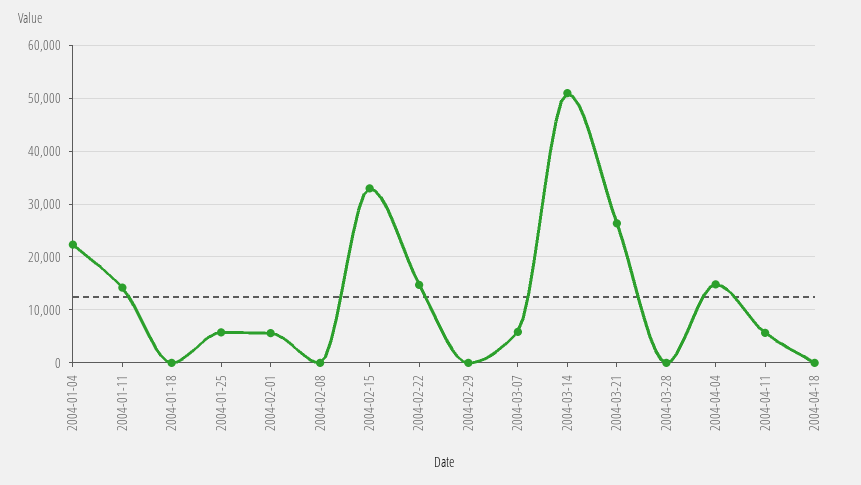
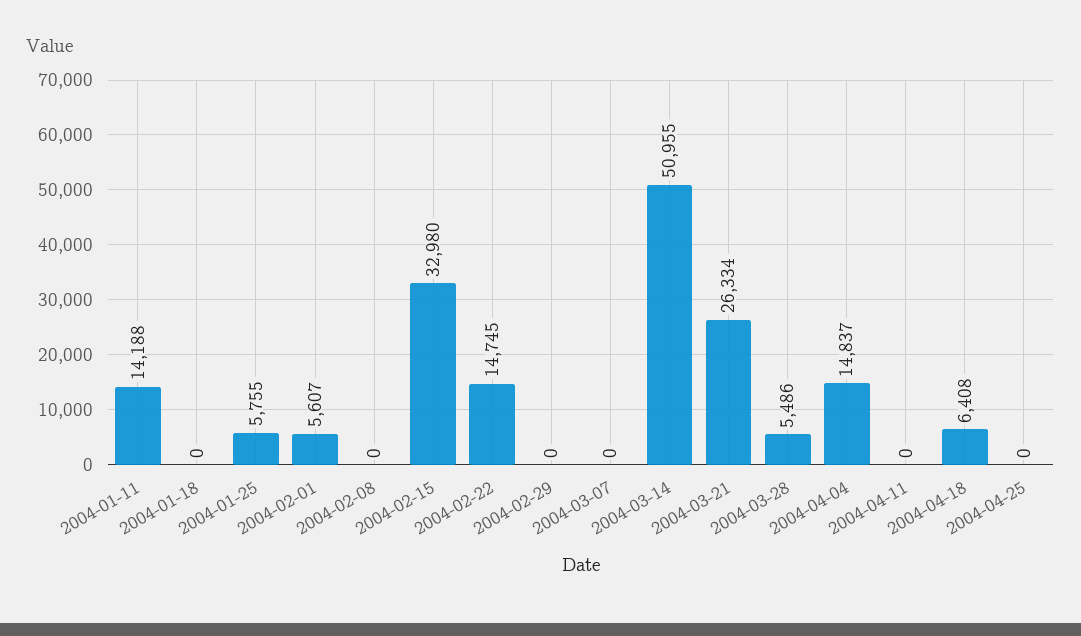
2004-01-04: 22000 -> none
2004-03-07: 6000 -> 0
2004-03-28: 0 -> 5486
2004-04-11: 6000 -> 0
2004-04-18: 0 -> 6408
2004-04-25: none -> 0

